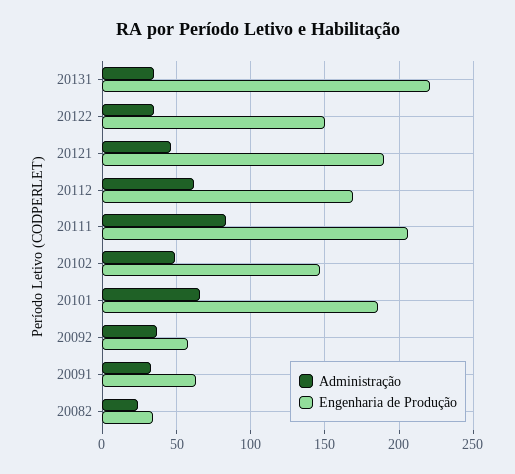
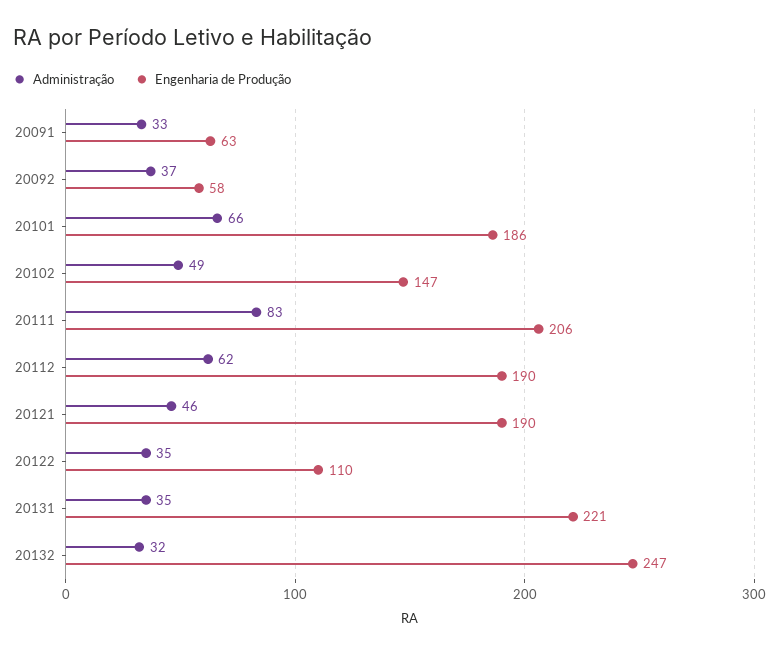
Engenharia de Produção, 20122: 150 -> 110
Engenharia de Produção, 20112: 170 -> 190
Administração, 20082: 25 -> none
Engenharia de Produção, 20082: 35 -> none
Administração, 20132: none -> 32
Engenharia de Produção, 20132: none -> 247

